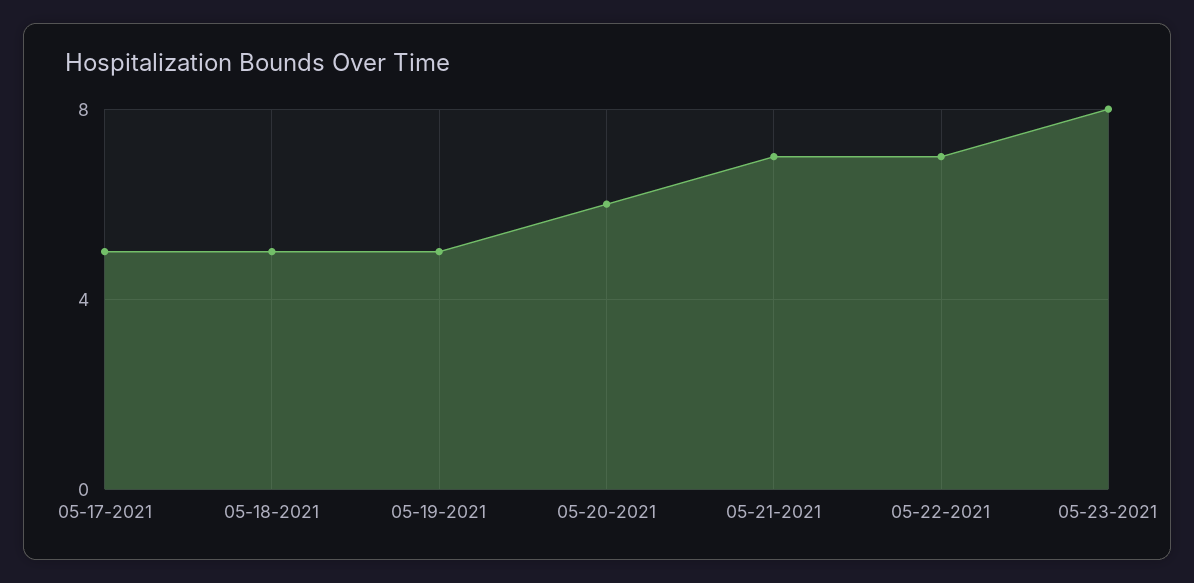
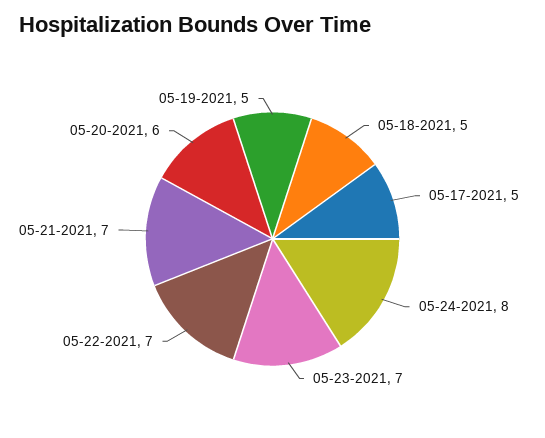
05-23-2021: 8 -> 7
05-24-2021: none -> 8

